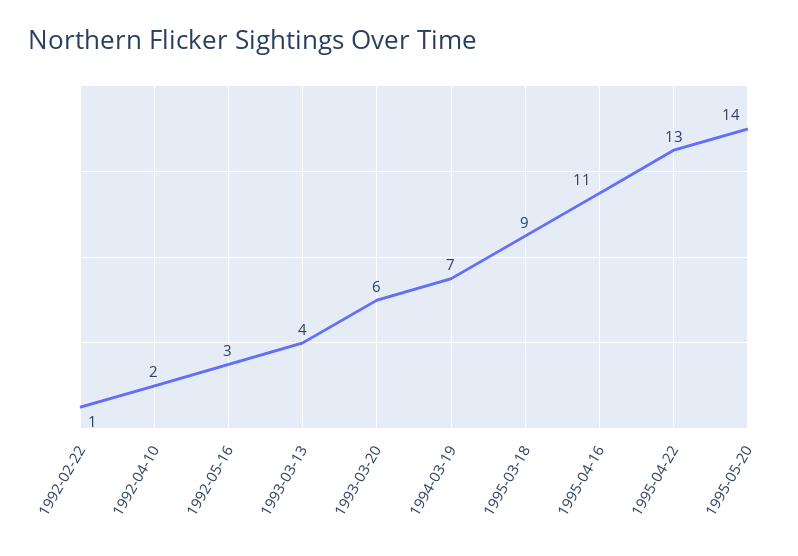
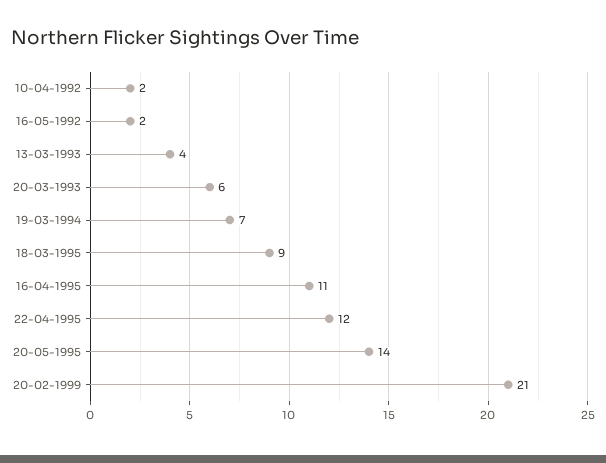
1992-02-22: 1 -> none
1992-05-16: 3 -> 2
1995-04-22: 13 -> 12
20-02-1999: none -> 21

